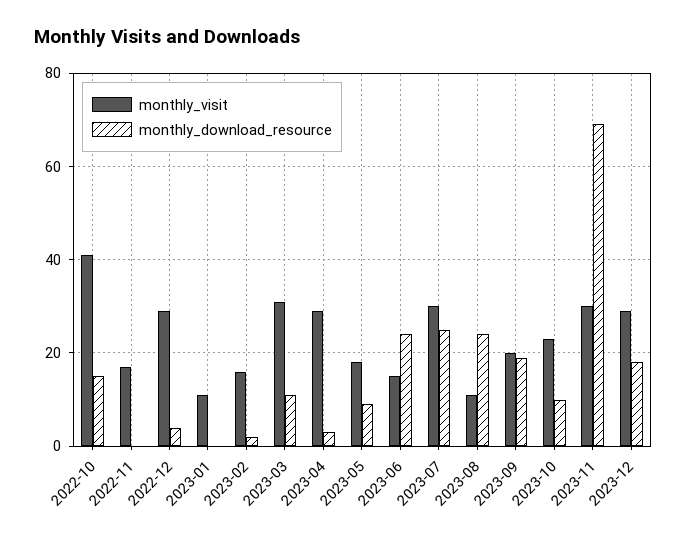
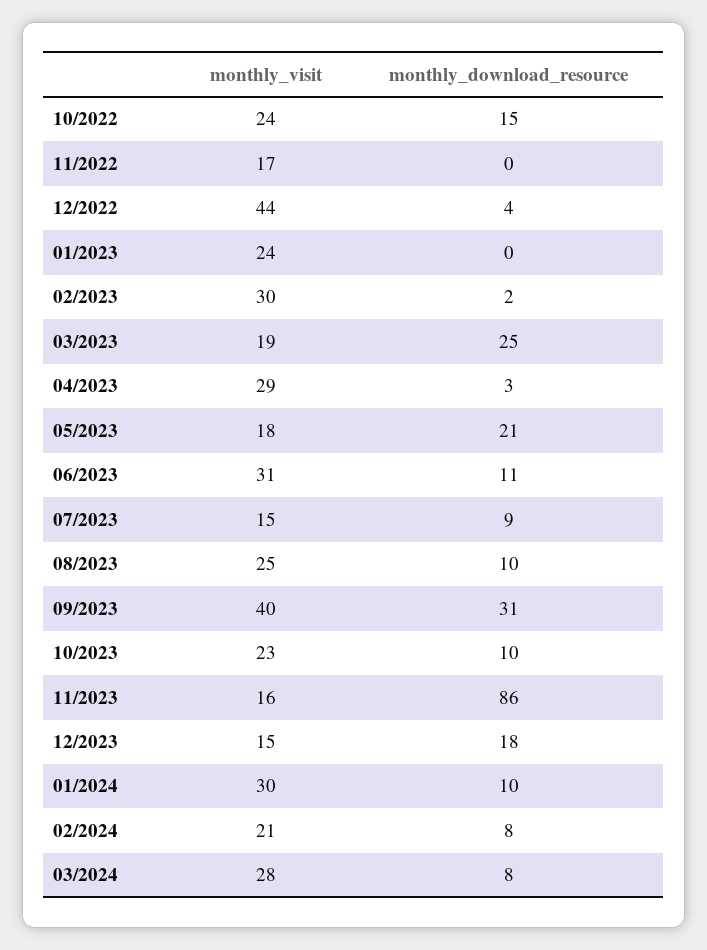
monthly_visit, 2022-10: 40 -> 24
monthly_visit, 2022-12: 30 -> 44
monthly_visit, 2023-01: 10 -> 24
monthly_visit, 2023-02: 15 -> 30
monthly_visit, 2023-03: 30 -> 19
monthly_download_resource, 2023-03: 10 -> 25
monthly_download_resource, 2023-05: 10 -> 21
monthly_visit, 2023-06: 15 -> 31
monthly_download_resource, 2023-06: 25 -> 11
monthly_visit, 2023-07: 30 -> 15
monthly_download_resource, 2023-07: 25 -> 9
monthly_visit, 2023-08: 10 -> 25
monthly_download_resource, 2023-08: 25 -> 10
monthly_visit, 2023-09: 20 -> 40
monthly_download_resource, 2023-09: 20 -> 31
monthly_visit, 2023-11: 30 -> 16
monthly_download_resource, 2023-11: 70 -> 86
monthly_visit, 2023-12: 30 -> 15
monthly_visit, 01/2024: none -> 30
monthly_download_resource, 01/2024: none -> 10
monthly_visit, 02/2024: none -> 21
monthly_download_resource, 02/2024: none -> 8
monthly_visit, 03/2024: none -> 28
monthly_download_resource, 03/2024: none -> 8

